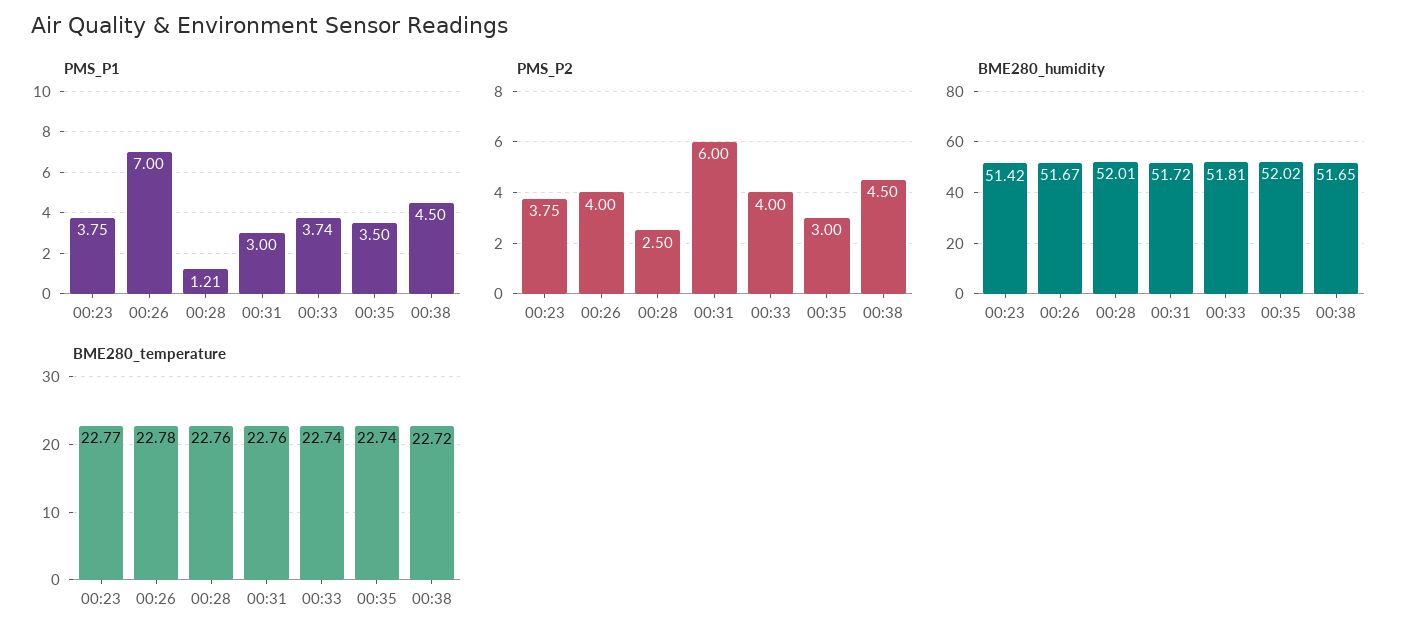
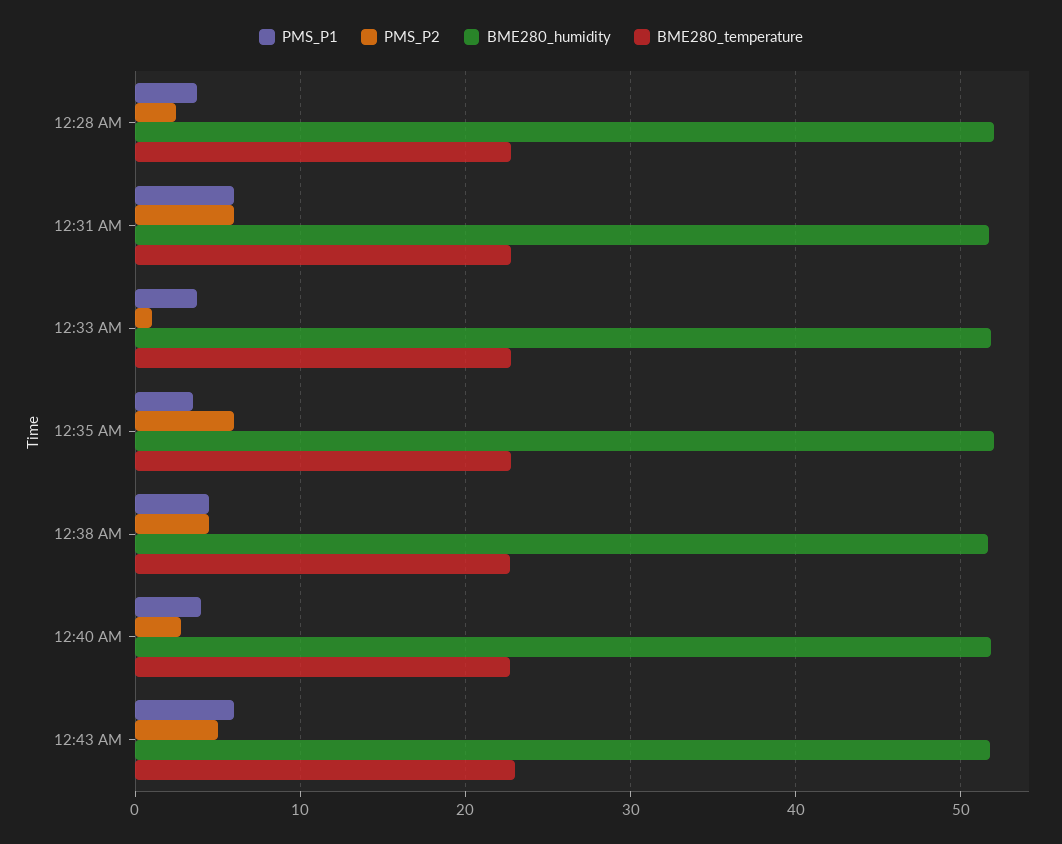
PMS_P1, 00:23: 3.75 -> none
PMS_P1, 00:26: 7 -> none
PMS_P1, 00:28: 1.21 -> 4
PMS_P1, 00:31: 3 -> 6
PMS_P2, 00:23: 3.75 -> none
PMS_P2, 00:26: 4 -> none
PMS_P2, 00:33: 4 -> 1
PMS_P2, 00:35: 3 -> 6
BME280_humidity, 00:23: 51.42 -> none
BME280_humidity, 00:26: 51.67 -> none
BME280_temperature, 00:23: 22.77 -> none
BME280_temperature, 00:26: 22.78 -> none
PMS_P1, 12:40 AM: none -> 4
PMS_P2, 12:40 AM: none -> 3
BME280_humidity, 12:40 AM: none -> 52
BME280_temperature, 12:40 AM: none -> 23
PMS_P1, 12:43 AM: none -> 6
PMS_P2, 12:43 AM: none -> 5
BME280_humidity, 12:43 AM: none -> 52
BME280_temperature, 12:43 AM: none -> 23

